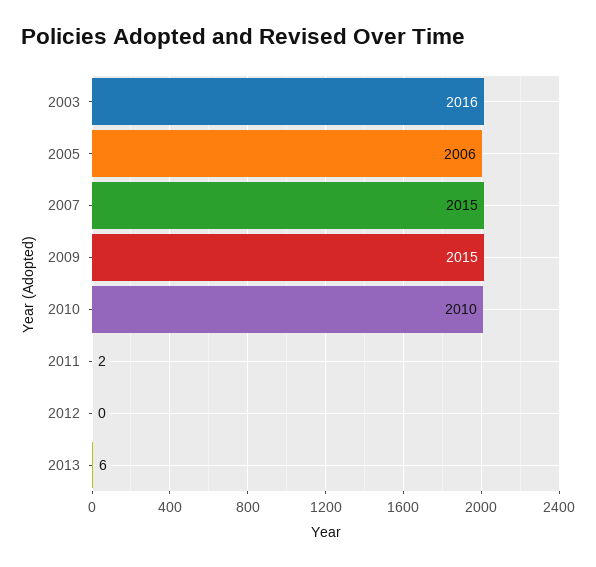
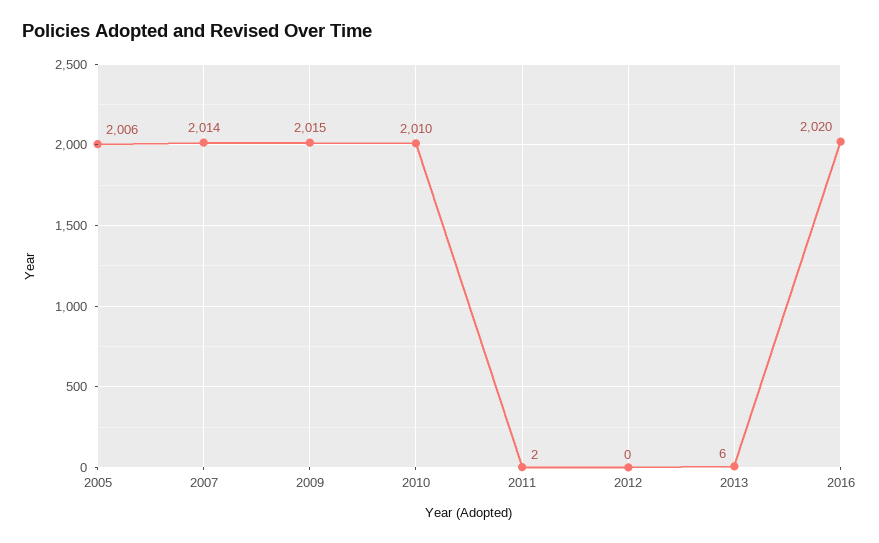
2003: 2016 -> none
2007: 2015 -> 2014
2016: none -> 2020

